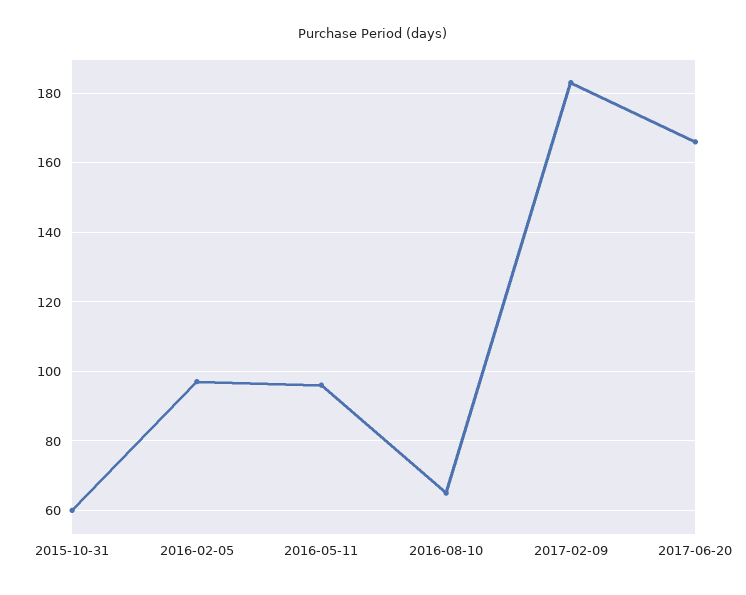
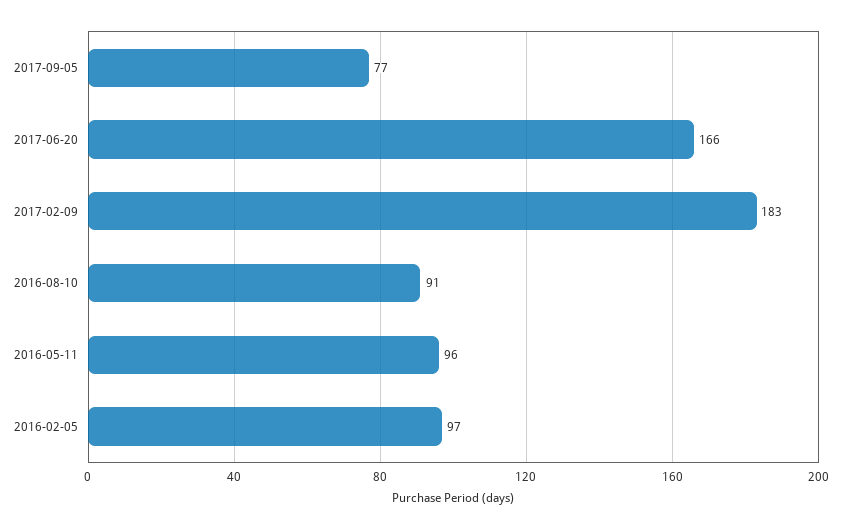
2015-10-31: 60 -> none
2016-08-10: 65 -> 91
2017-09-05: none -> 77

